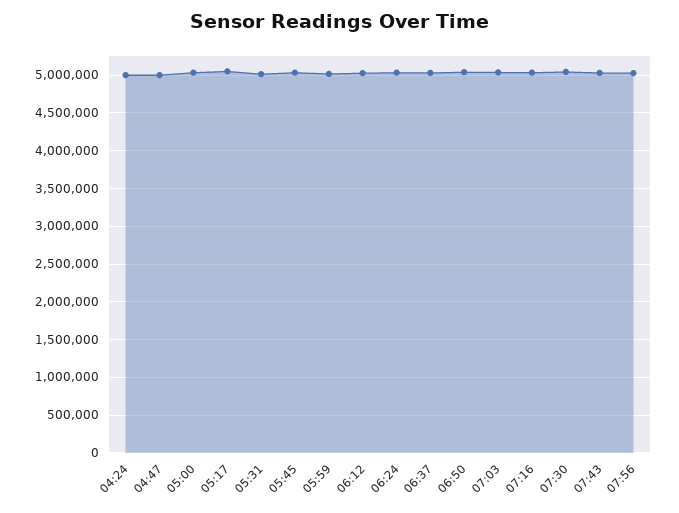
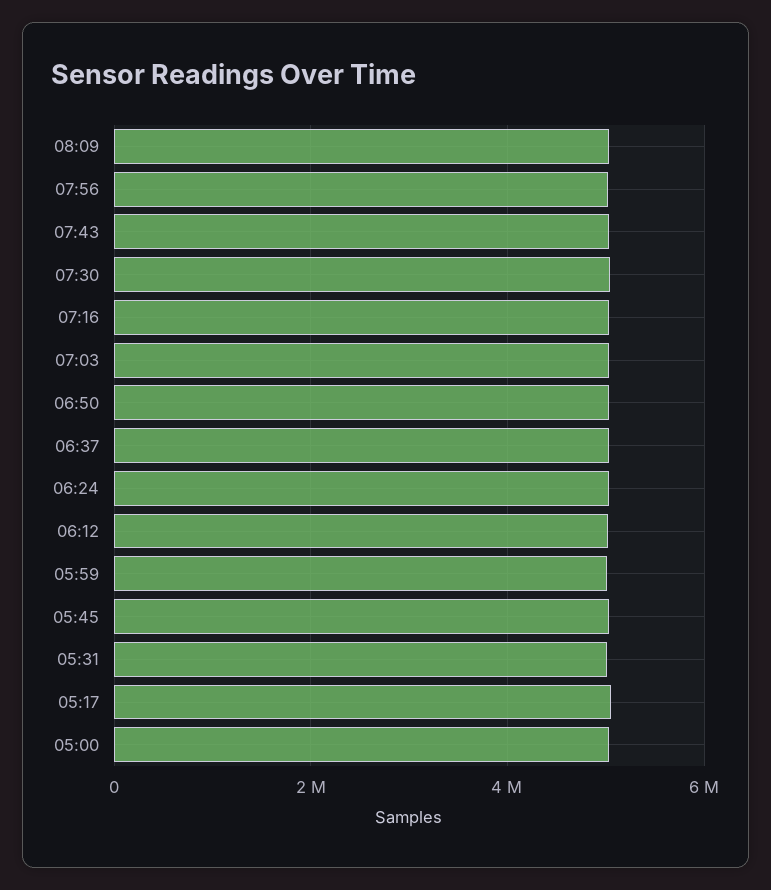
04:24: 5000000 -> none
04:47: 5000000 -> none
08:09: none -> 5000000

